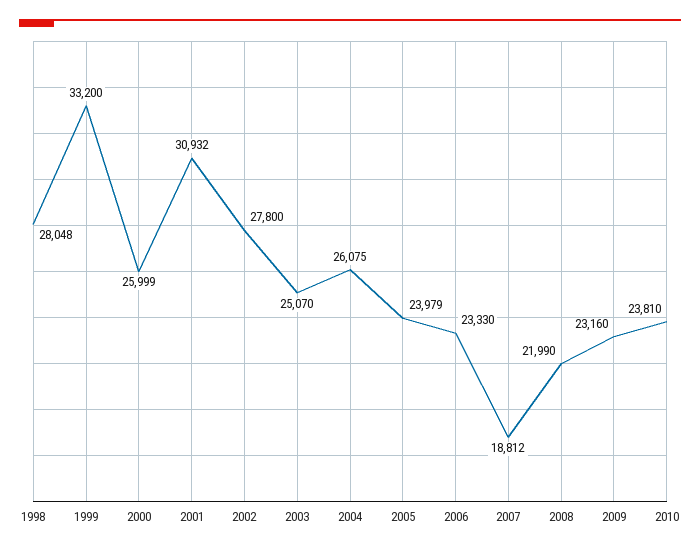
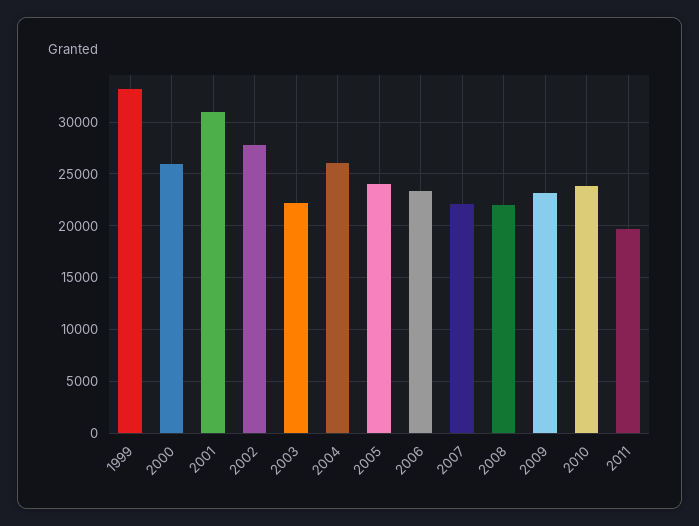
1998: 28048 -> none
2003: 25070 -> 22000
2007: 18812 -> 22000
2011: none -> 20000

